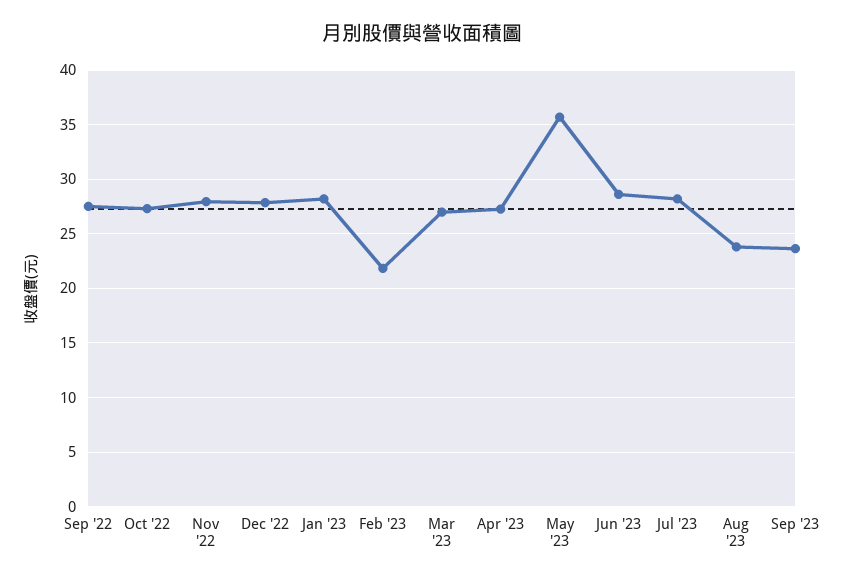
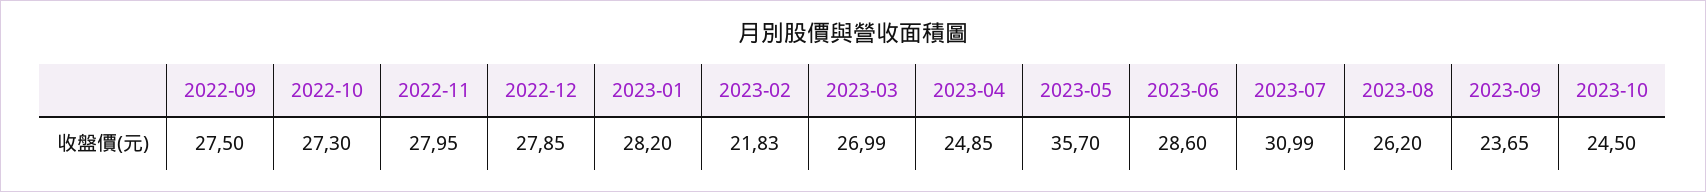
Apr '23: 27 -> 24.85
Jul '23: 28 -> 30.99
Aug '23: 24 -> 26.2
2023-10: none -> 24.5

